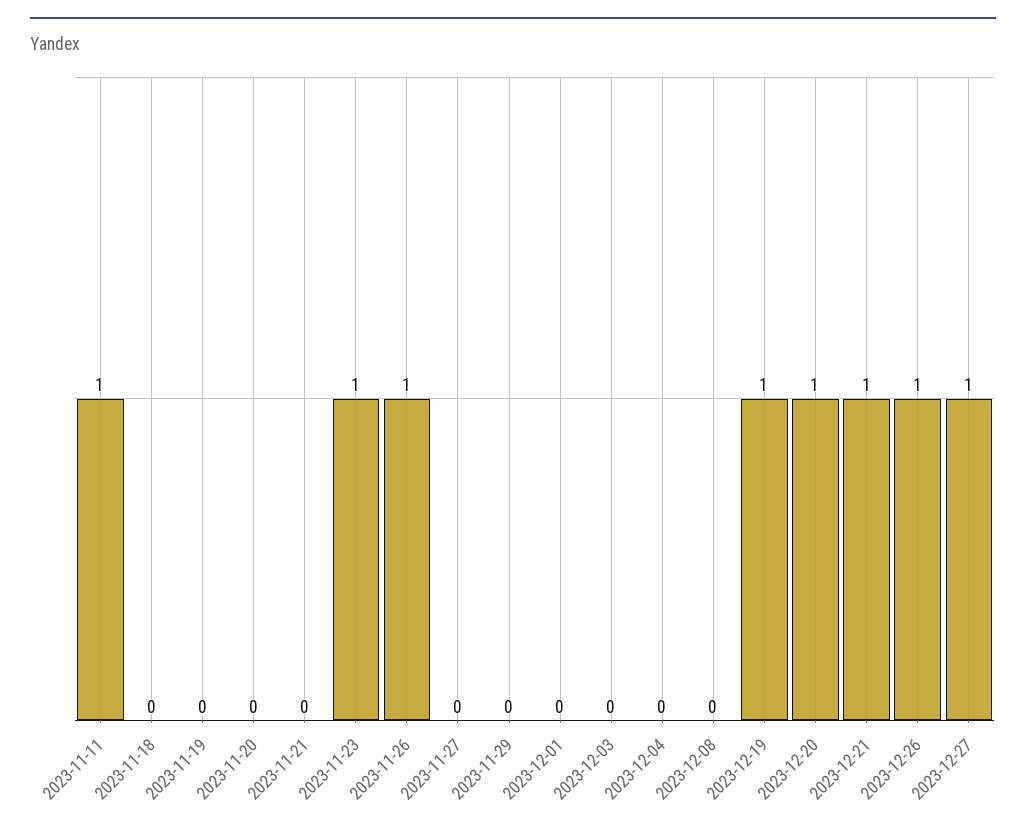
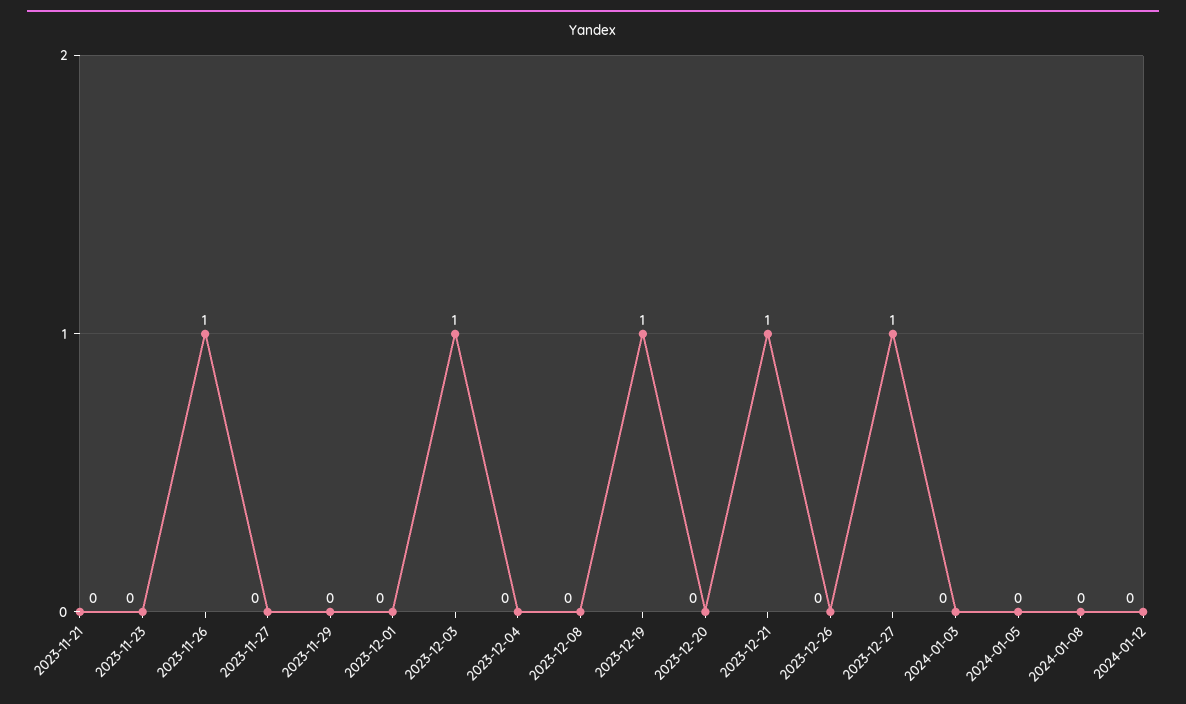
2023-11-11: 1 -> none
2023-11-18: 0 -> none
2023-11-19: 0 -> none
2023-11-20: 0 -> none
2023-11-23: 1 -> 0
2023-12-03: 0 -> 1
2023-12-20: 1 -> 0
2023-12-26: 1 -> 0
2024-01-03: none -> 0
2024-01-05: none -> 0
2024-01-08: none -> 0
2024-01-12: none -> 0

